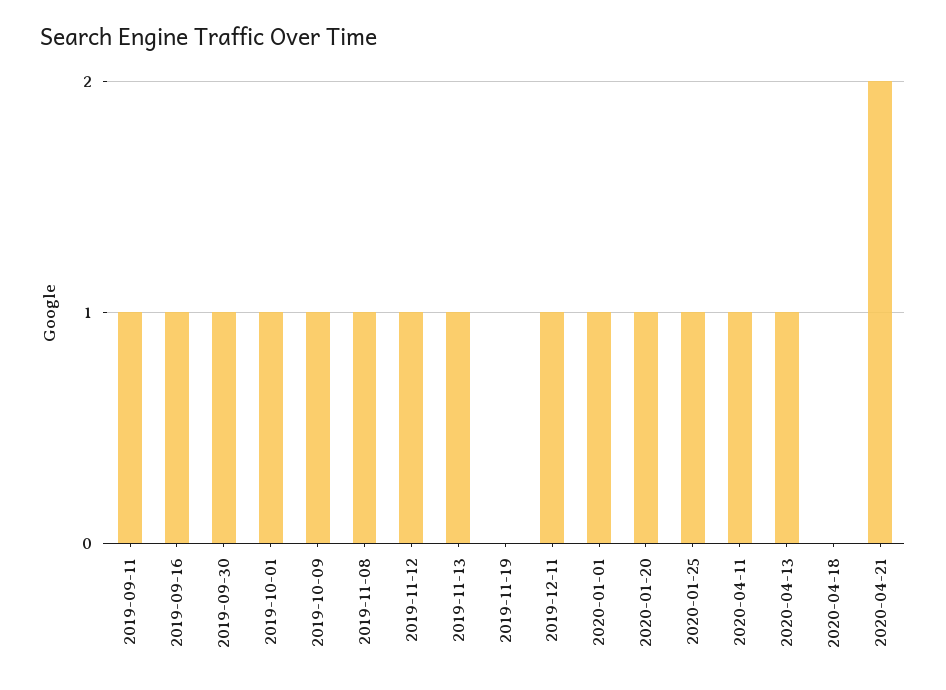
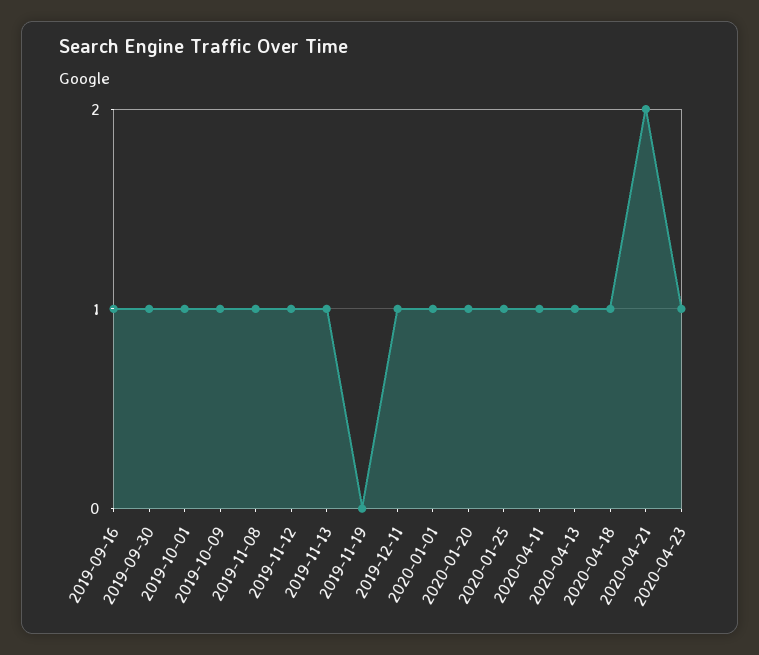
2019-09-11: 1 -> none
2020-04-18: 0 -> 1
2020-04-23: none -> 1

